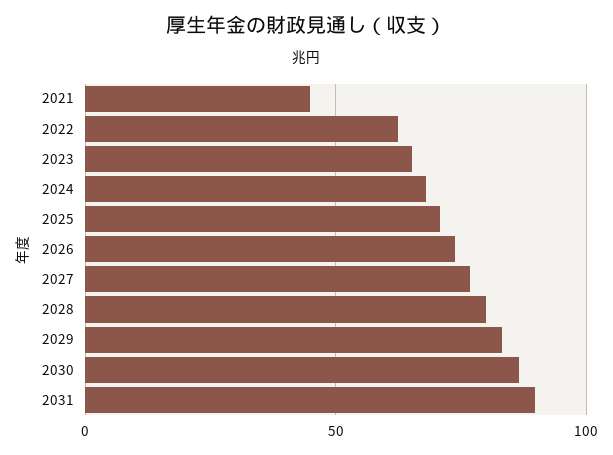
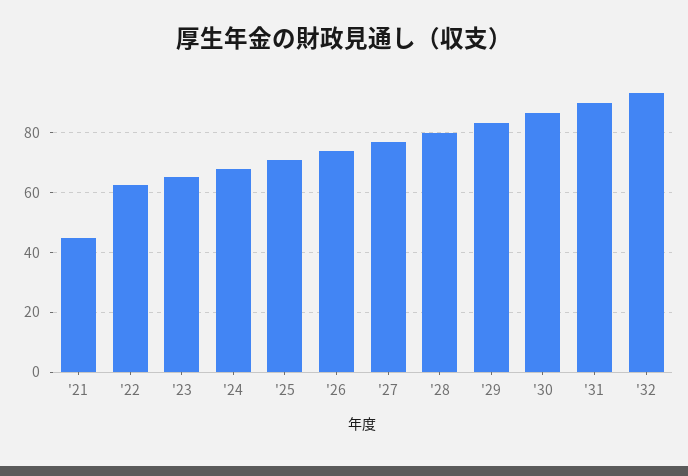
'32: none -> 92.5

